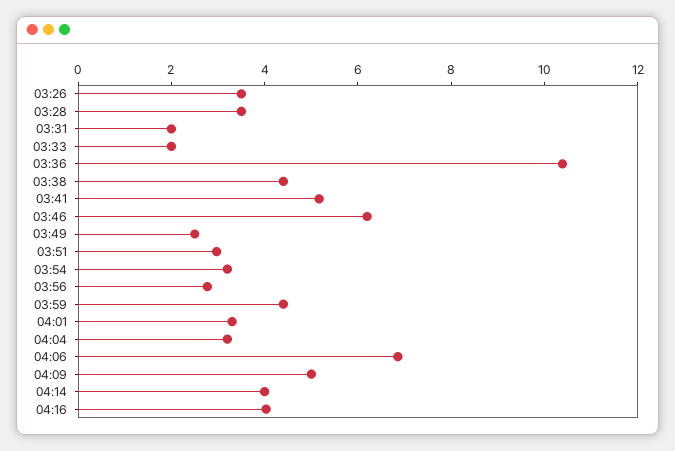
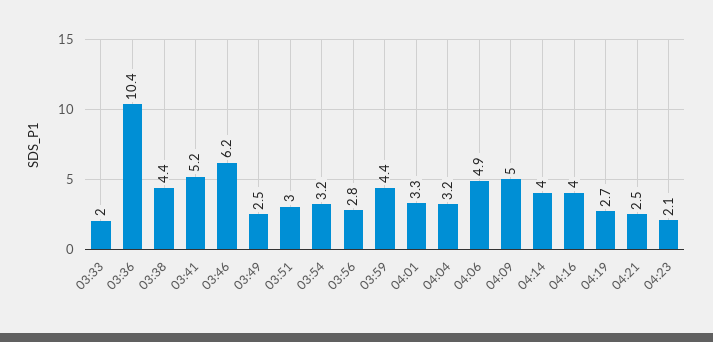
03:26: 3.5 -> none
03:28: 3.5 -> none
03:31: 2 -> none
04:06: 7 -> 4.9
04:19: none -> 2.7
04:21: none -> 2.5
04:23: none -> 2.1

